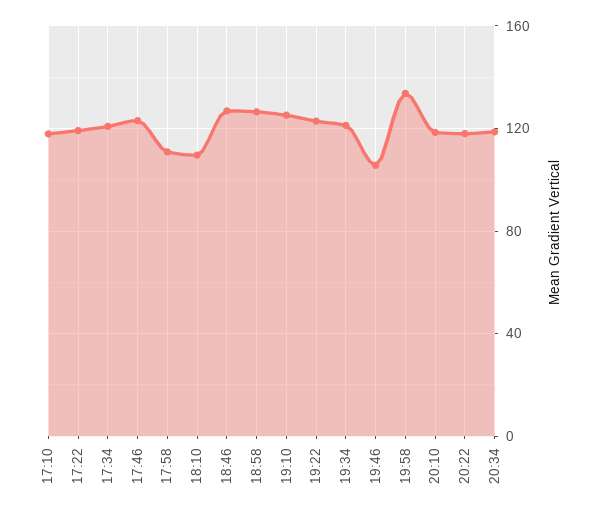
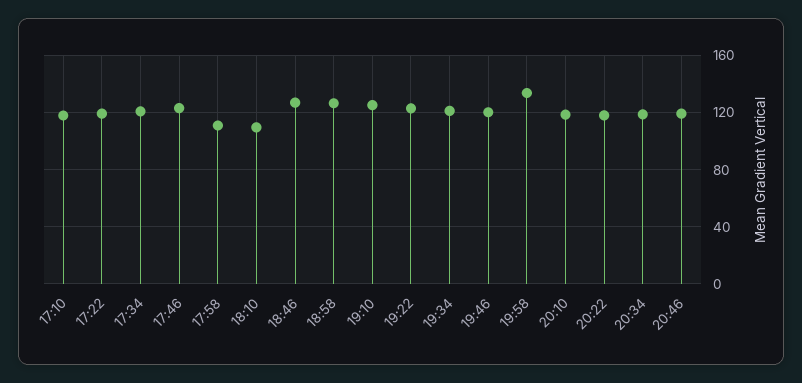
19:46: 105 -> 120
20:46: none -> 120

